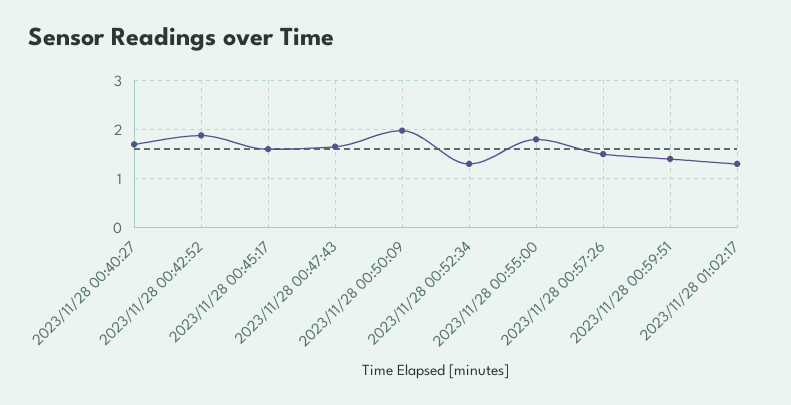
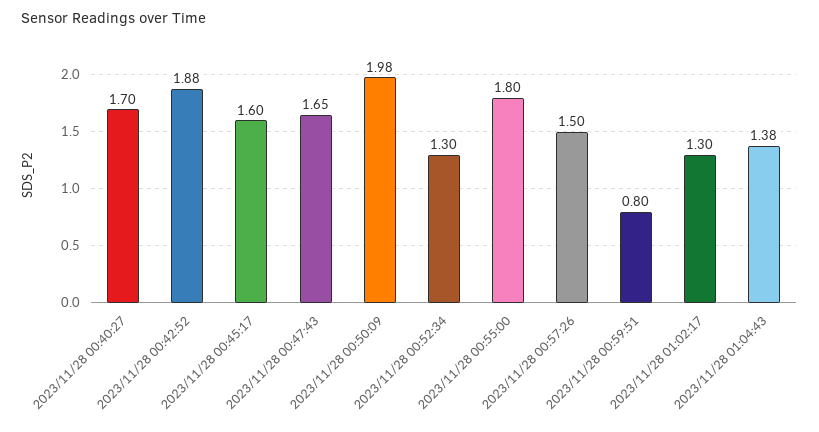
2023/11/28 00:59:51: 1.4 -> 0.8
2023/11/28 01:04:43: none -> 1.38

